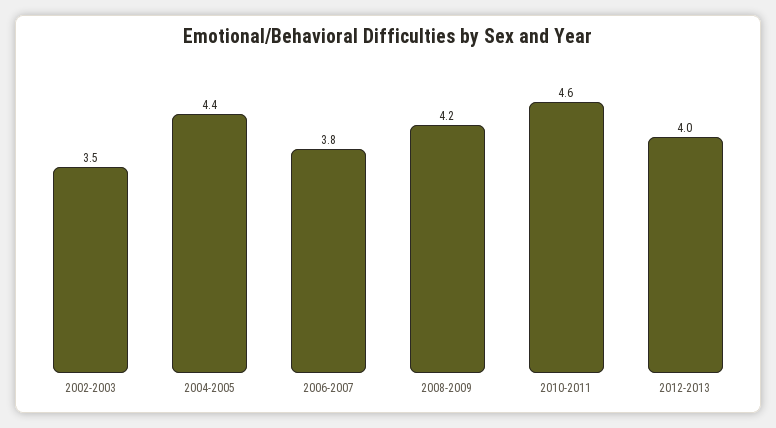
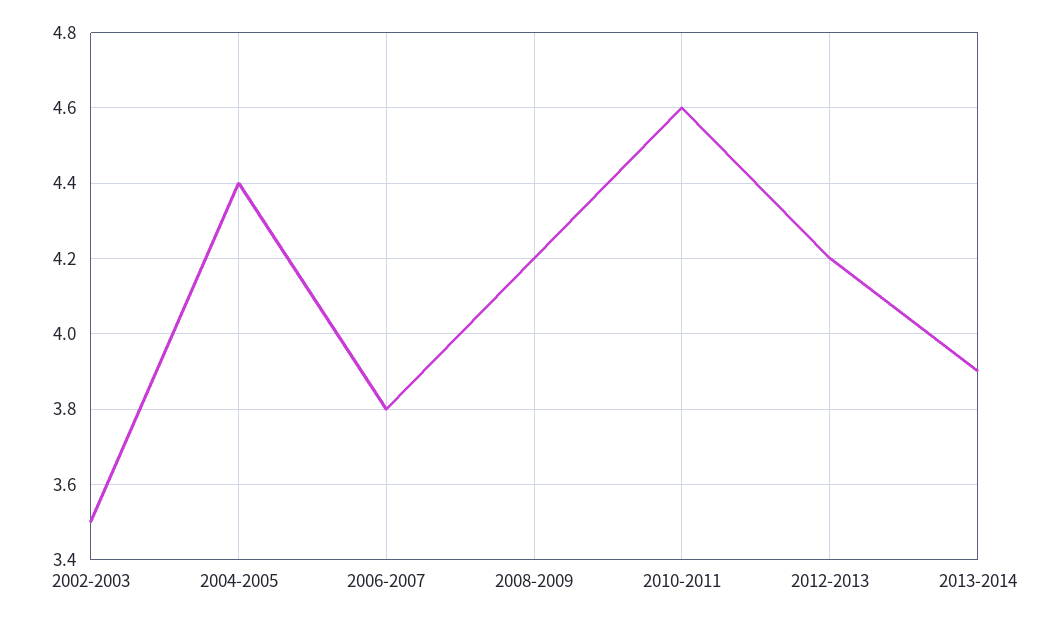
2012-2013: 4 -> 4.2
2013-2014: none -> 3.9

